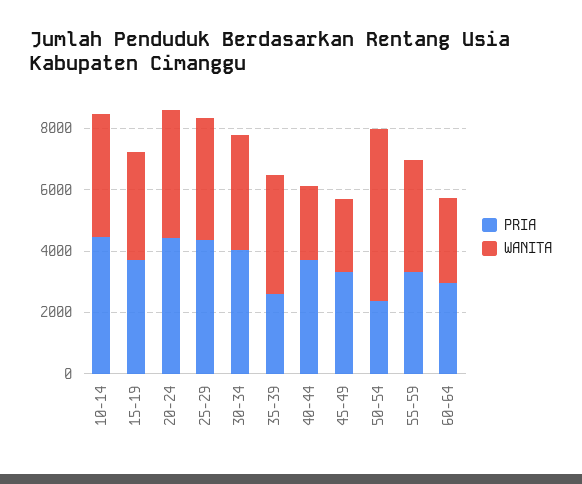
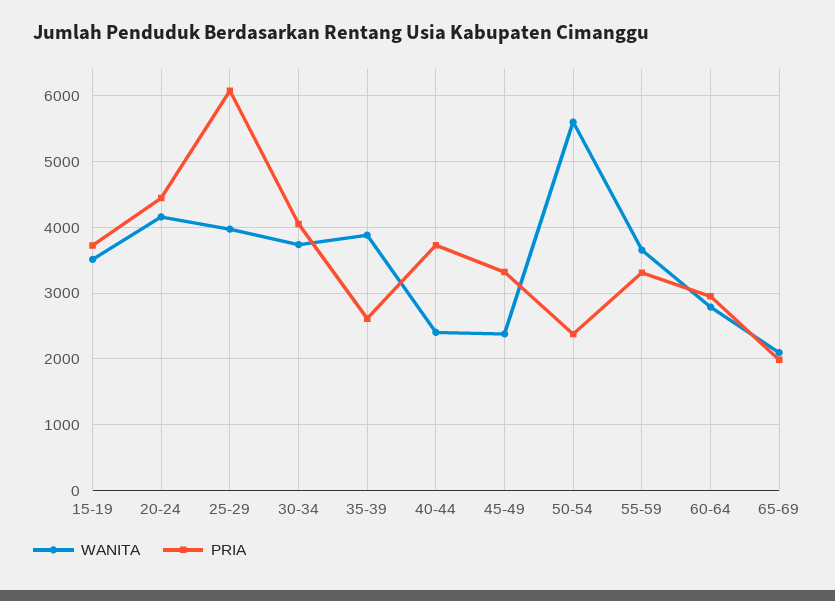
PRIA, 10-14: 4500 -> none
WANITA, 10-14: 4000 -> none
PRIA, 25-29: 4500 -> 6100
WANITA, 65-69: none -> 2100
PRIA, 65-69: none -> 2000

